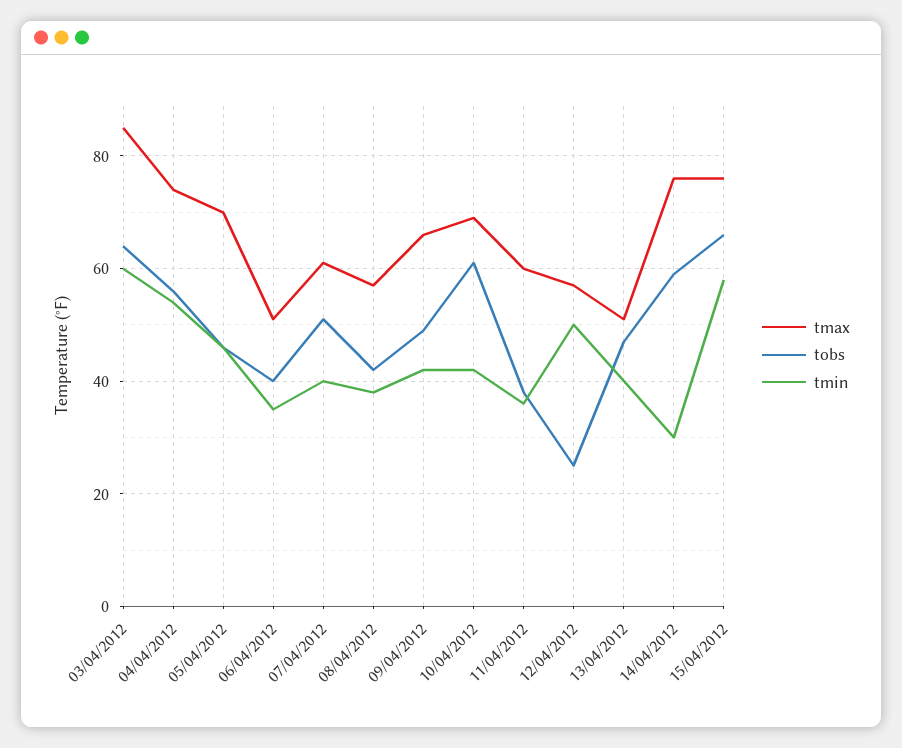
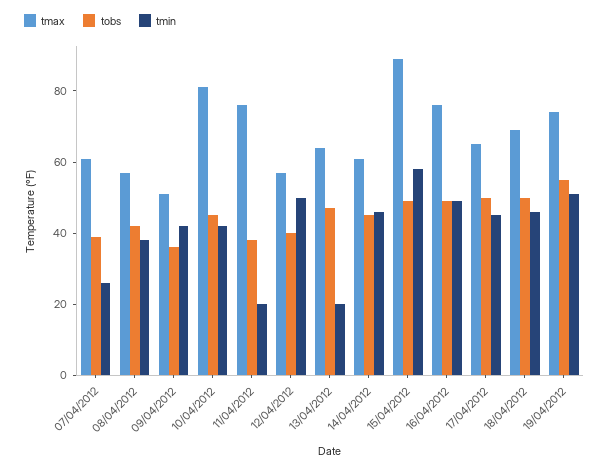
tmax, 03/04/2012: 85 -> none
tobs, 03/04/2012: 65 -> none
tmin, 03/04/2012: 60 -> none
tmax, 04/04/2012: 75 -> none
tobs, 04/04/2012: 55 -> none
tmin, 04/04/2012: 55 -> none
tmax, 05/04/2012: 70 -> none
tobs, 05/04/2012: 45 -> none
tmin, 05/04/2012: 45 -> none
tmax, 06/04/2012: 50 -> none
tobs, 06/04/2012: 40 -> none
tmin, 06/04/2012: 35 -> none
tobs, 07/04/2012: 50 -> 40
tmin, 07/04/2012: 40 -> 25
tmax, 09/04/2012: 65 -> 50
tobs, 09/04/2012: 50 -> 35
tmax, 10/04/2012: 70 -> 80
tobs, 10/04/2012: 60 -> 45
tmax, 11/04/2012: 60 -> 75
tmin, 11/04/2012: 35 -> 20
tobs, 12/04/2012: 25 -> 40
tmax, 13/04/2012: 50 -> 65
tmin, 13/04/2012: 40 -> 20
tmax, 14/04/2012: 75 -> 60
tobs, 14/04/2012: 60 -> 45
tmin, 14/04/2012: 30 -> 45
tmax, 15/04/2012: 75 -> 90
tobs, 15/04/2012: 65 -> 50
tmax, 16/04/2012: none -> 75
tobs, 16/04/2012: none -> 50
tmin, 16/04/2012: none -> 50
tmax, 17/04/2012: none -> 65
tobs, 17/04/2012: none -> 50
tmin, 17/04/2012: none -> 45
tmax, 18/04/2012: none -> 70
tobs, 18/04/2012: none -> 50
tmin, 18/04/2012: none -> 45
tmax, 19/04/2012: none -> 75
tobs, 19/04/2012: none -> 55
tmin, 19/04/2012: none -> 50

